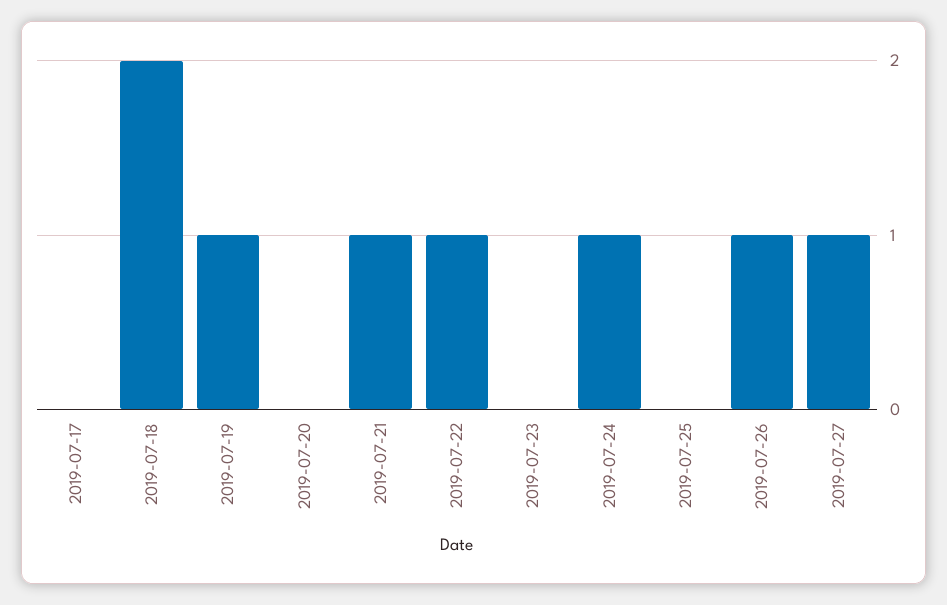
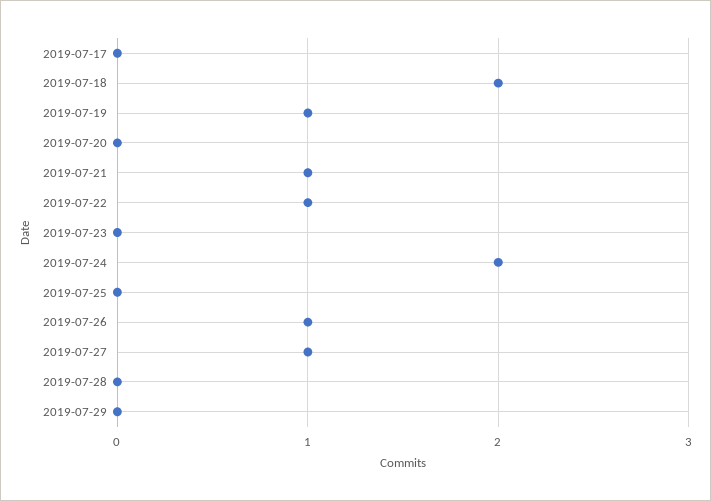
2019-07-24: 1 -> 2
2019-07-28: none -> 0
2019-07-29: none -> 0

